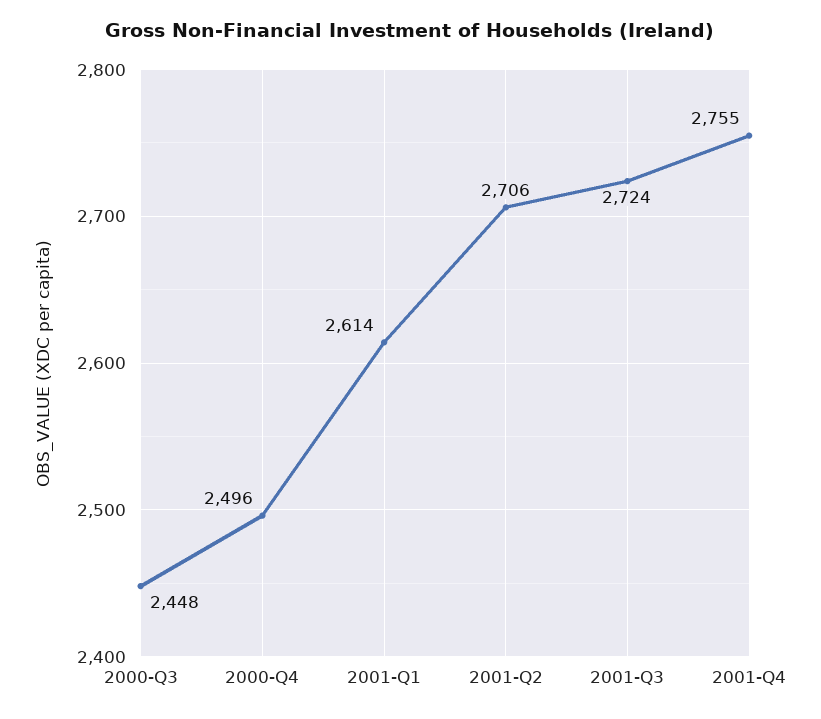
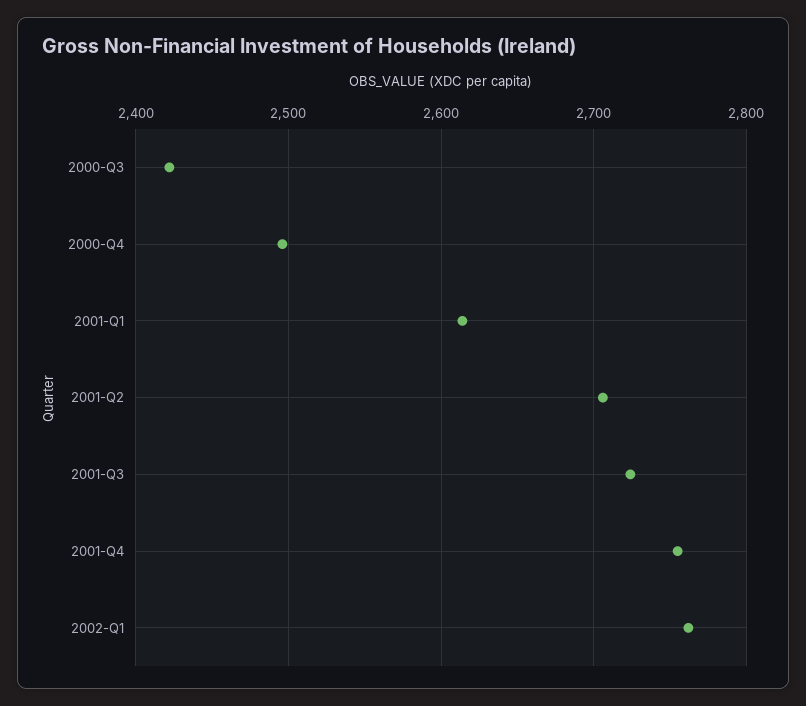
2000-Q3: 2448 -> 2420
2002-Q1: none -> 2760

